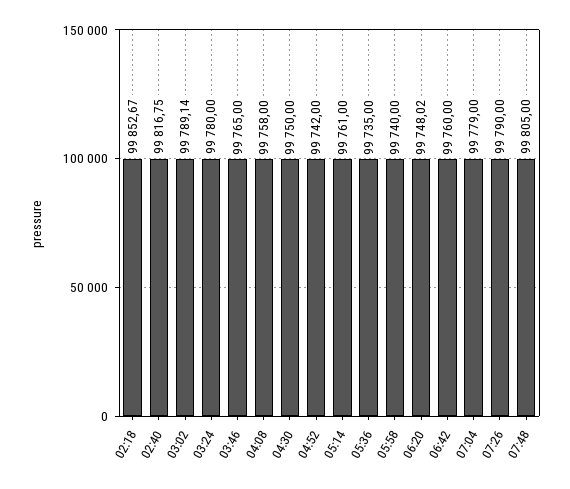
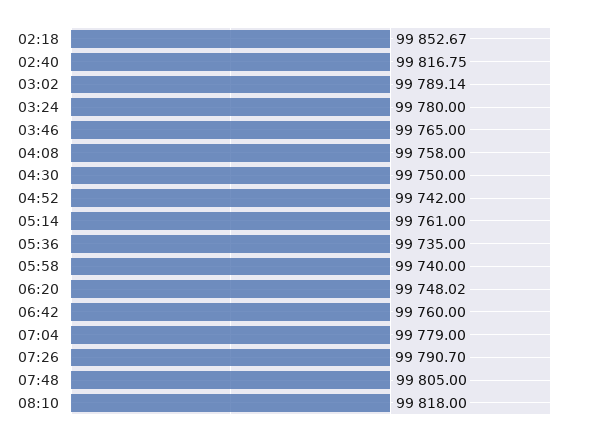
07:26: 99790 -> 99790.7
08:10: none -> 99818

